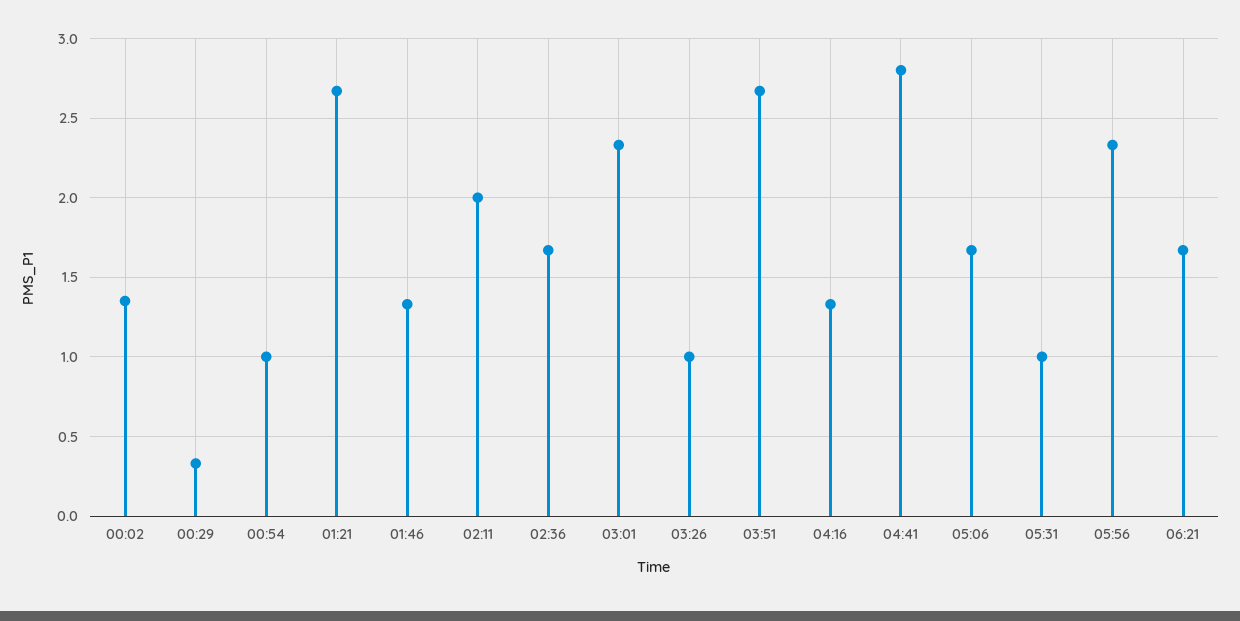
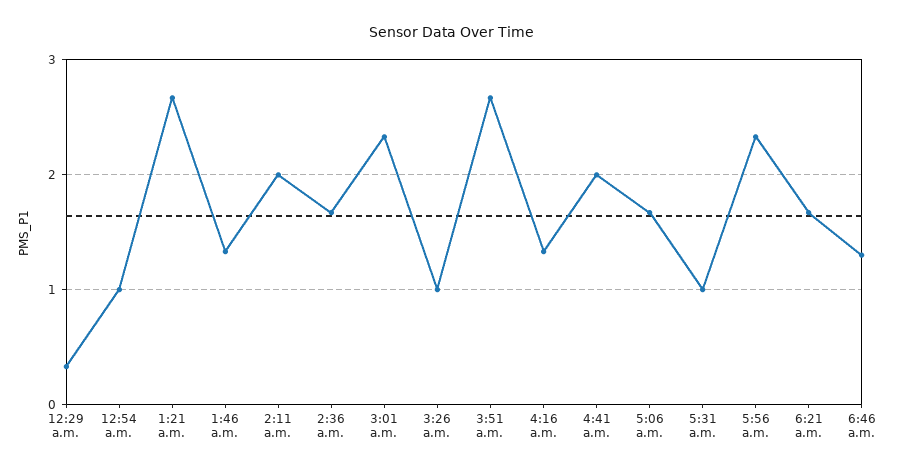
00:02: 1.35 -> none
04:41: 2.8 -> 2
6:46 a.m.: none -> 1.3

